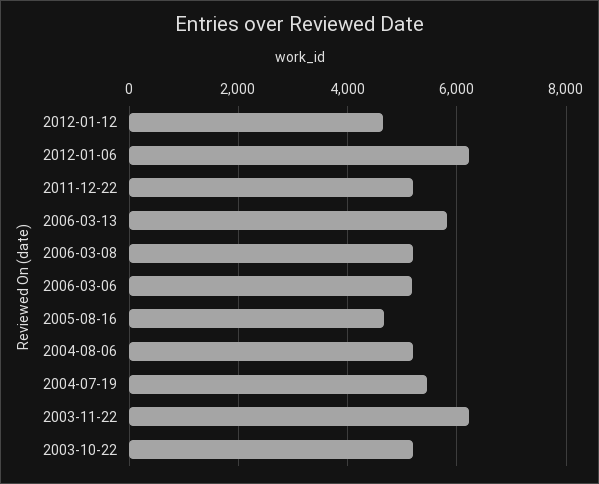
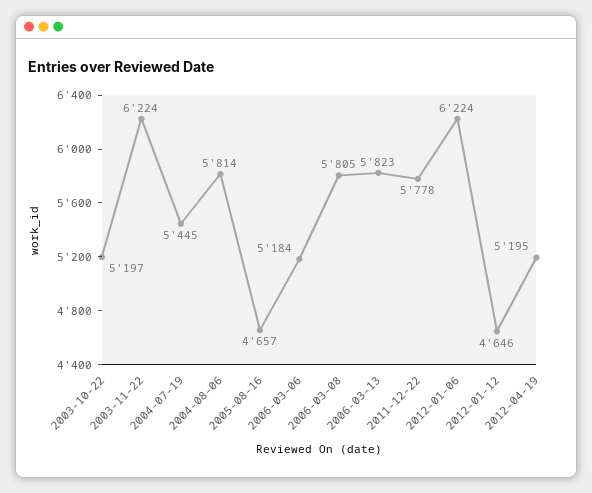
2011-12-22: 5200 -> 5778
2006-03-08: 5200 -> 5805
2004-08-06: 5200 -> 5814
2012-04-19: none -> 5195

